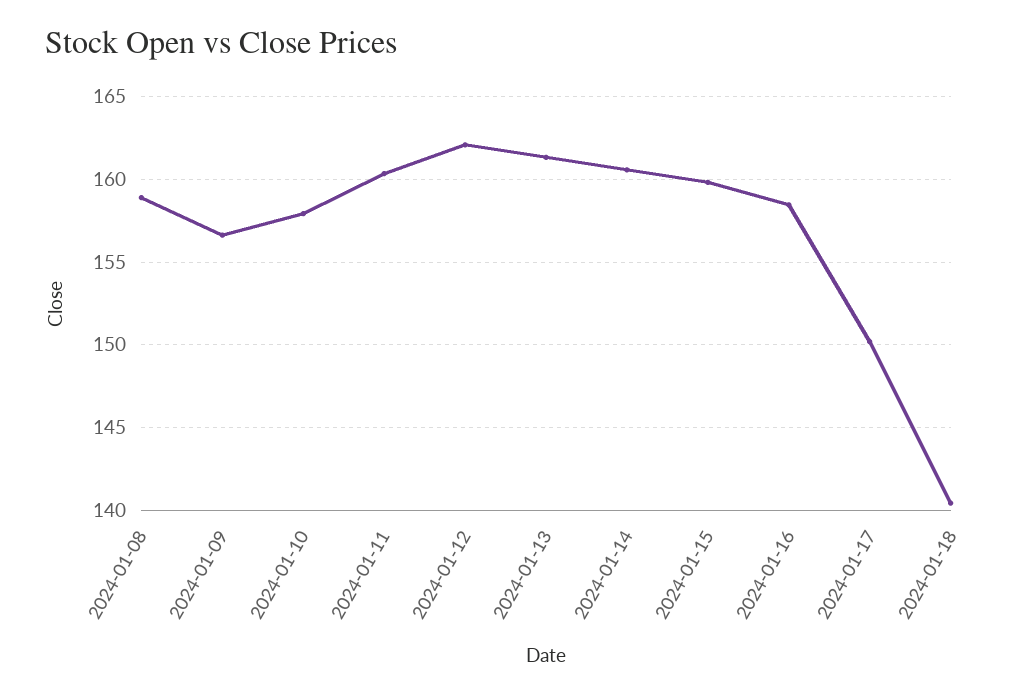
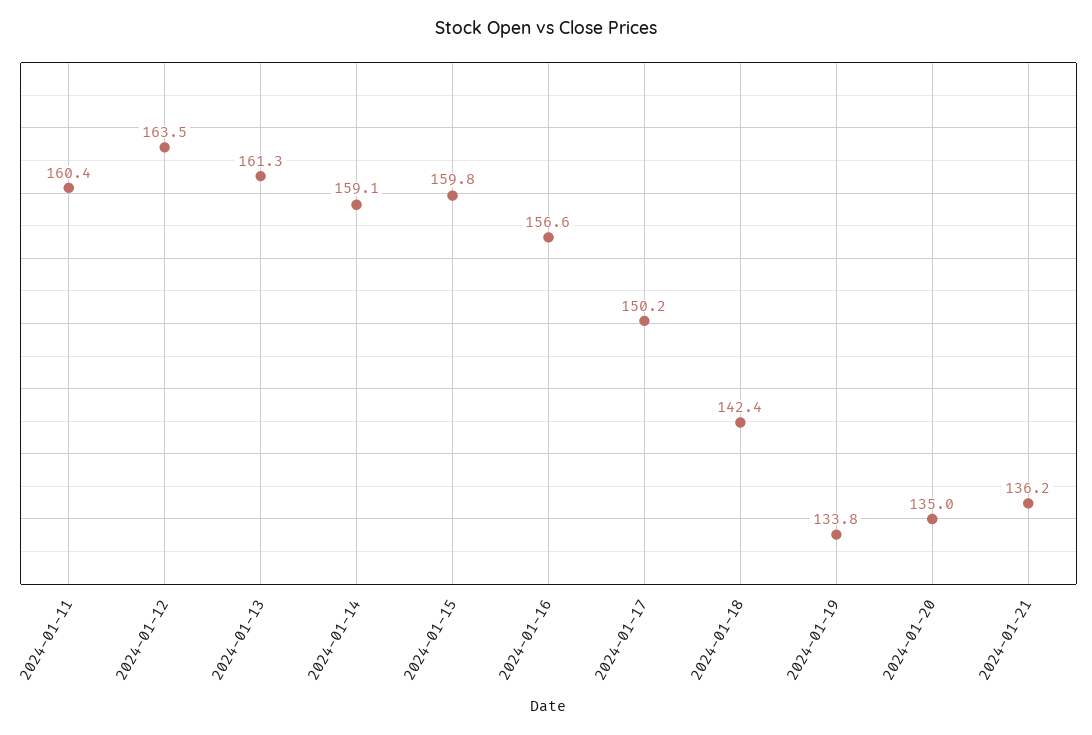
2024-01-08: 159 -> none
2024-01-09: 156.5 -> none
2024-01-10: 158 -> none
2024-01-12: 162 -> 163.5
2024-01-14: 160.5 -> 159.1
2024-01-16: 158.5 -> 156.6
2024-01-18: 140.5 -> 142.4
2024-01-19: none -> 133.8
2024-01-20: none -> 135
2024-01-21: none -> 136.2

